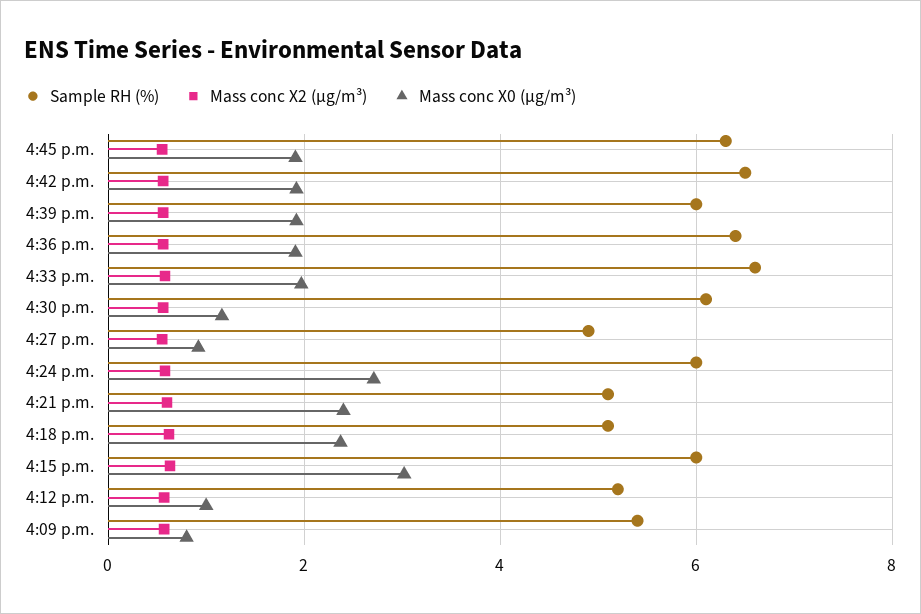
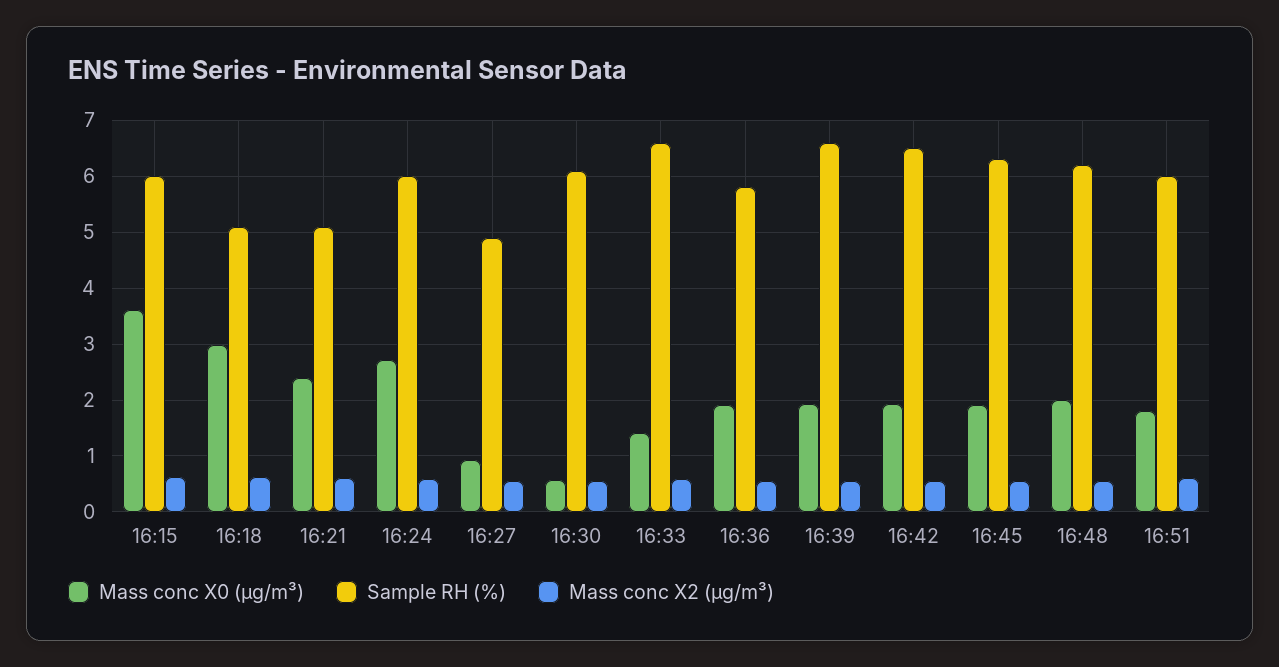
Sample RH (%), 4:39 p.m.: 6 -> 6.6
Sample RH (%), 4:36 p.m.: 6.4 -> 5.8
Mass conc X0 (μg/m³), 4:33 p.m.: 2 -> 1.4
Mass conc X0 (μg/m³), 4:30 p.m.: 1.2 -> 0.6
Mass conc X0 (μg/m³), 4:18 p.m.: 2.4 -> 3
Mass conc X0 (μg/m³), 4:15 p.m.: 3 -> 3.6
Sample RH (%), 4:12 p.m.: 5.2 -> none
Mass conc X2 (μg/m³), 4:12 p.m.: 0.6 -> none
Mass conc X0 (μg/m³), 4:12 p.m.: 1 -> none
Sample RH (%), 4:09 p.m.: 5.4 -> none
Mass conc X2 (μg/m³), 4:09 p.m.: 0.6 -> none
Mass conc X0 (μg/m³), 4:09 p.m.: 0.8 -> none
Mass conc X0 (μg/m³), 16:48: none -> 2
Sample RH (%), 16:48: none -> 6.2
Mass conc X2 (μg/m³), 16:48: none -> 0.6
Mass conc X0 (μg/m³), 16:51: none -> 1.8
Sample RH (%), 16:51: none -> 6
Mass conc X2 (μg/m³), 16:51: none -> 0.6

